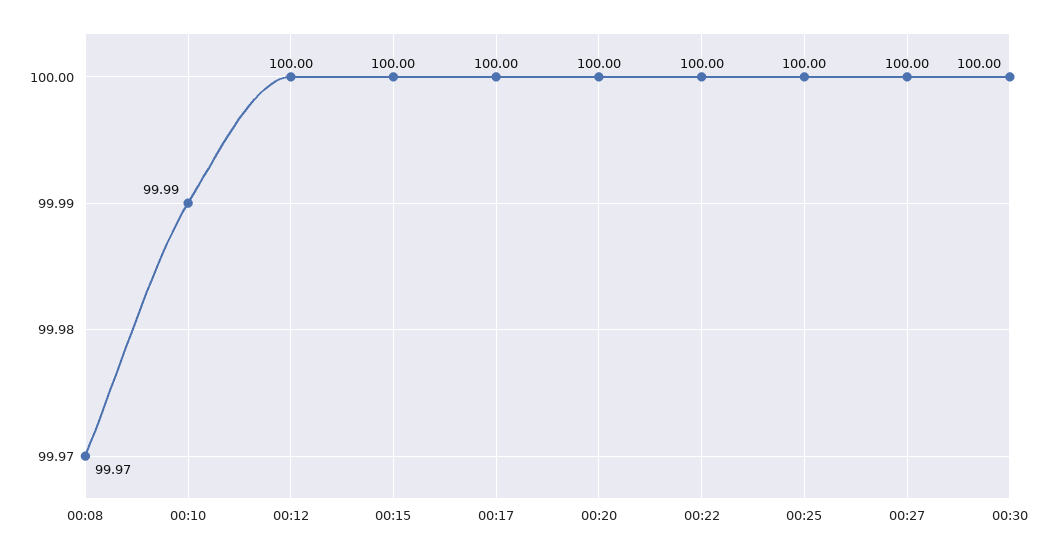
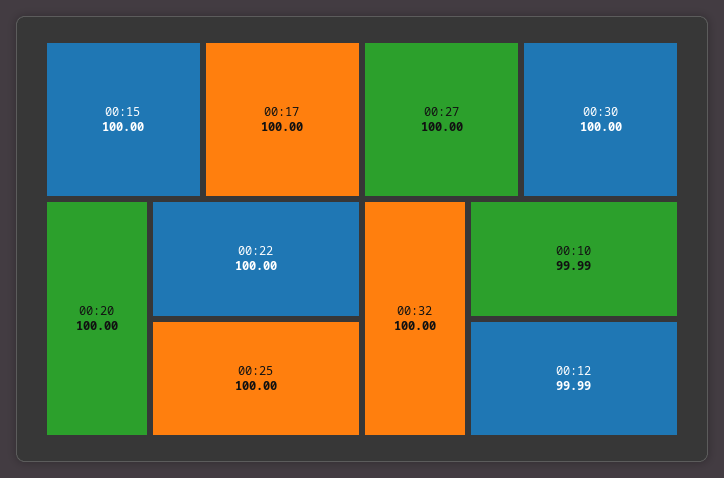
00:08: 99.97 -> none
00:12: 100 -> 99.99
00:32: none -> 100

